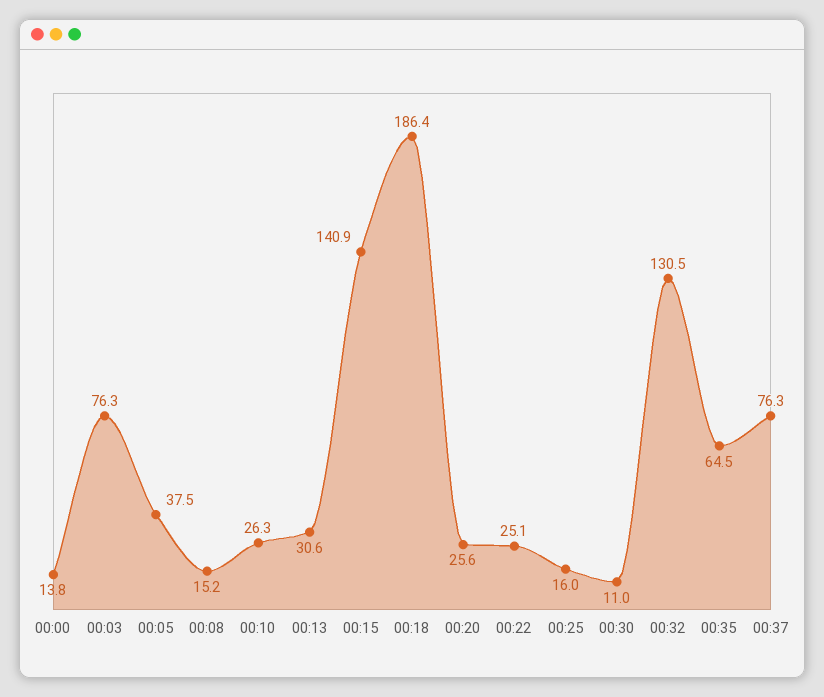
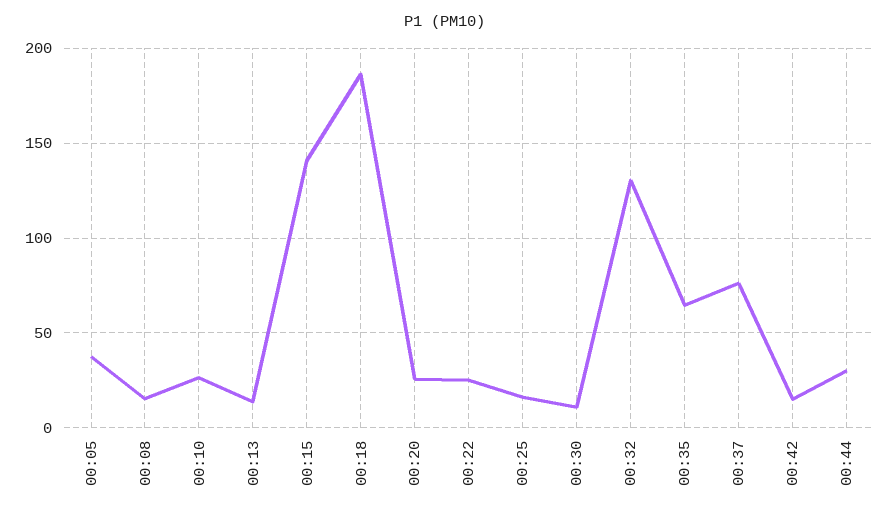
00:00: 13.8 -> none
00:03: 76.3 -> none
00:13: 30.6 -> 15
00:42: none -> 15
00:44: none -> 30

